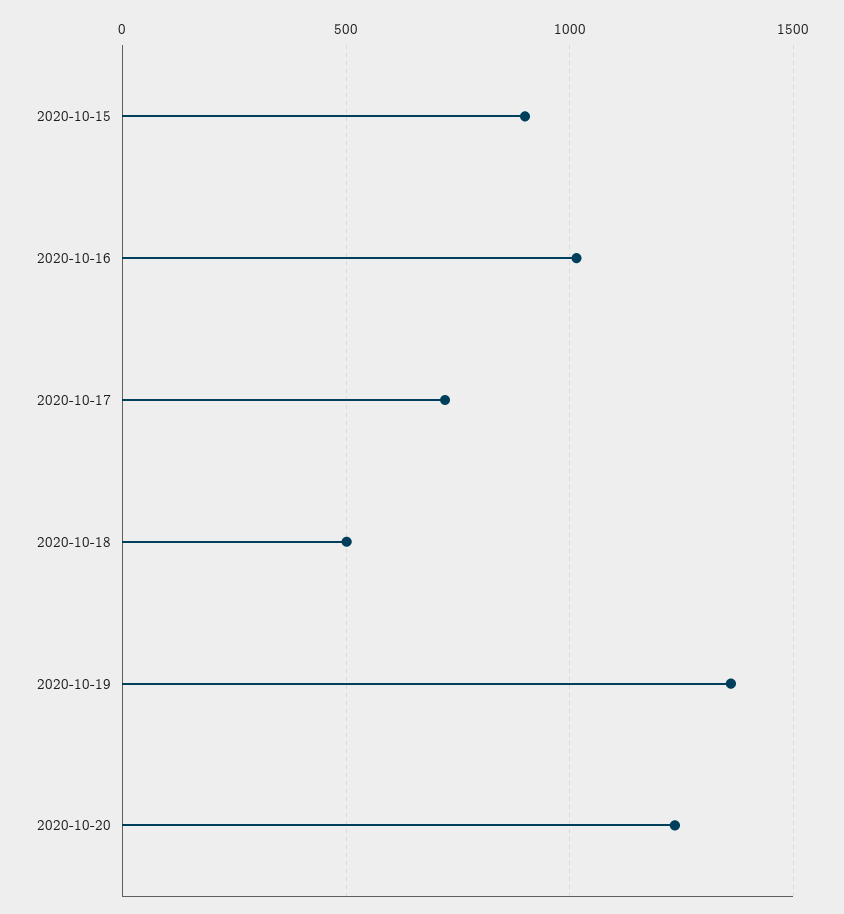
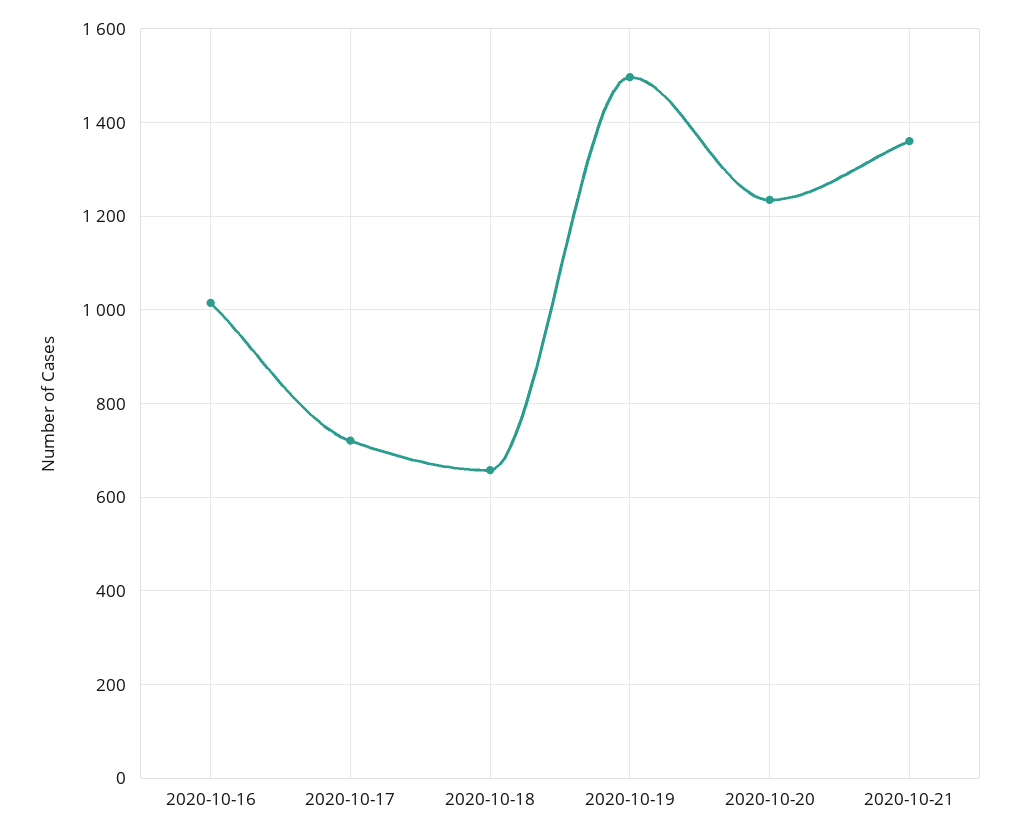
2020-10-15: 900 -> none
2020-10-18: 500 -> 660
2020-10-19: 1350 -> 1500
2020-10-21: none -> 1360

